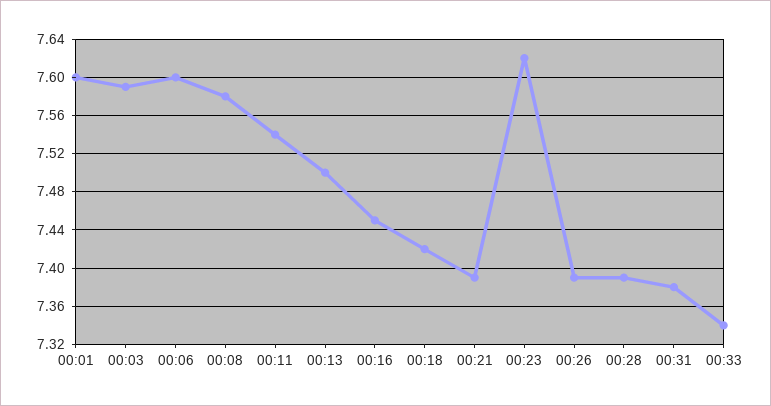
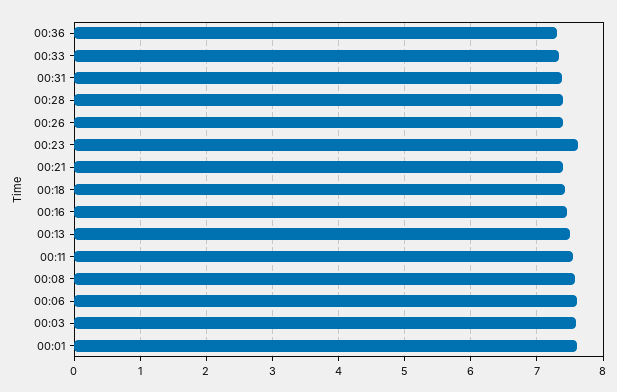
00:36: none -> 7.3

